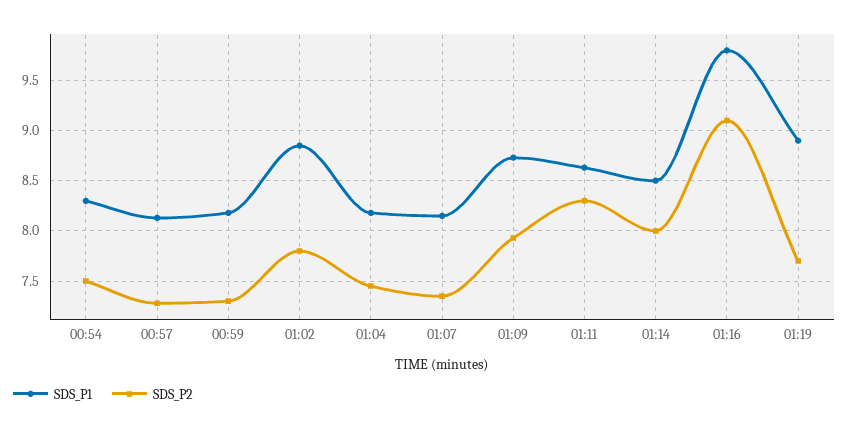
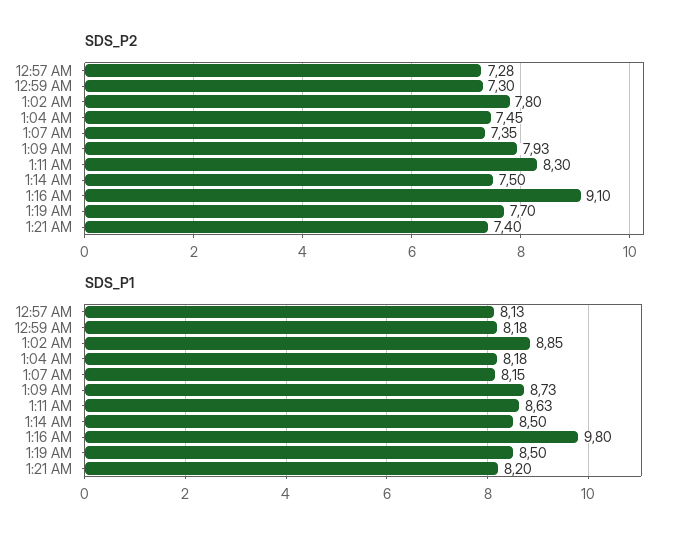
SDS_P1, 00:54: 8.3 -> none
SDS_P2, 00:54: 7.5 -> none
SDS_P2, 01:14: 8 -> 7.5
SDS_P1, 01:19: 8.9 -> 8.5
SDS_P2, 1:21 AM: none -> 7.4
SDS_P1, 1:21 AM: none -> 8.2

